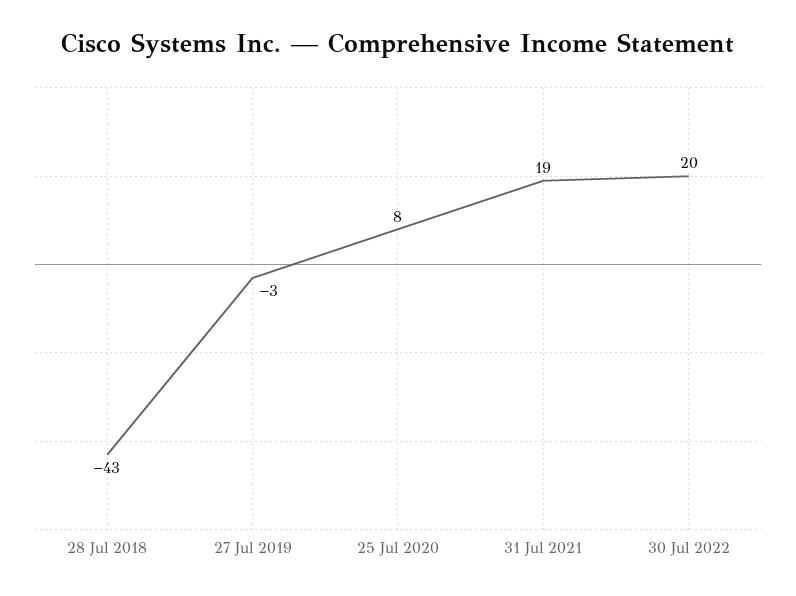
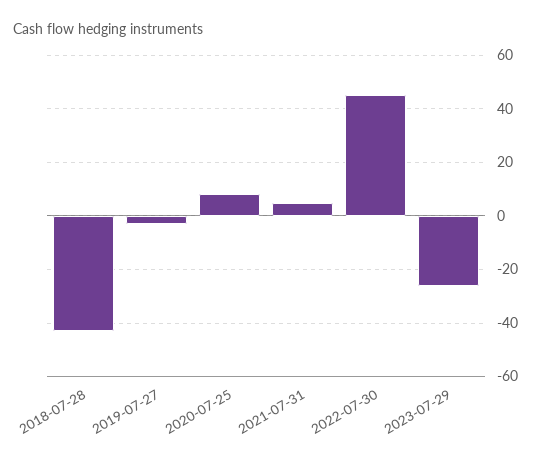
31 Jul 2021: 19 -> 5
30 Jul 2022: 20 -> 45
2023-07-29: none -> -25

